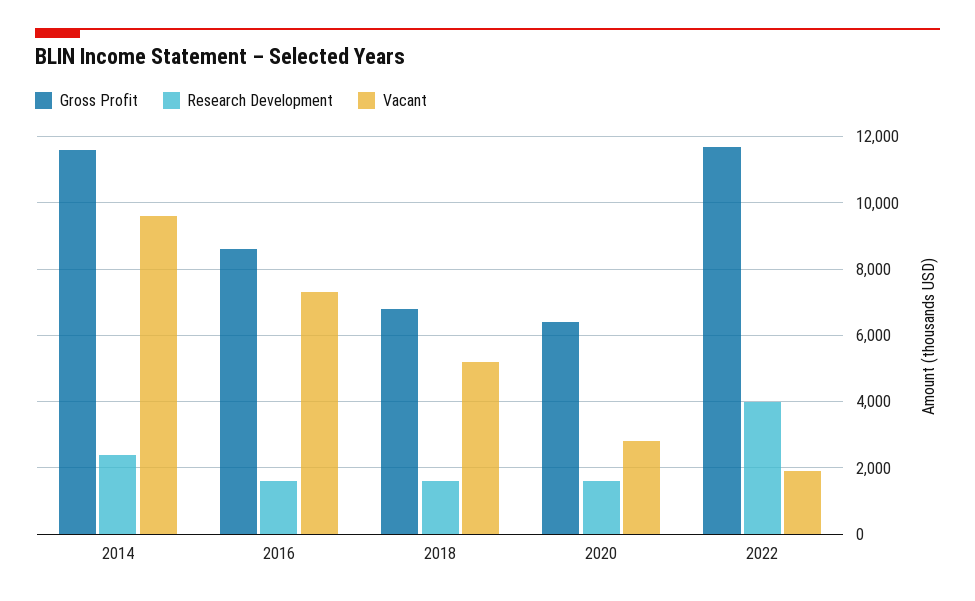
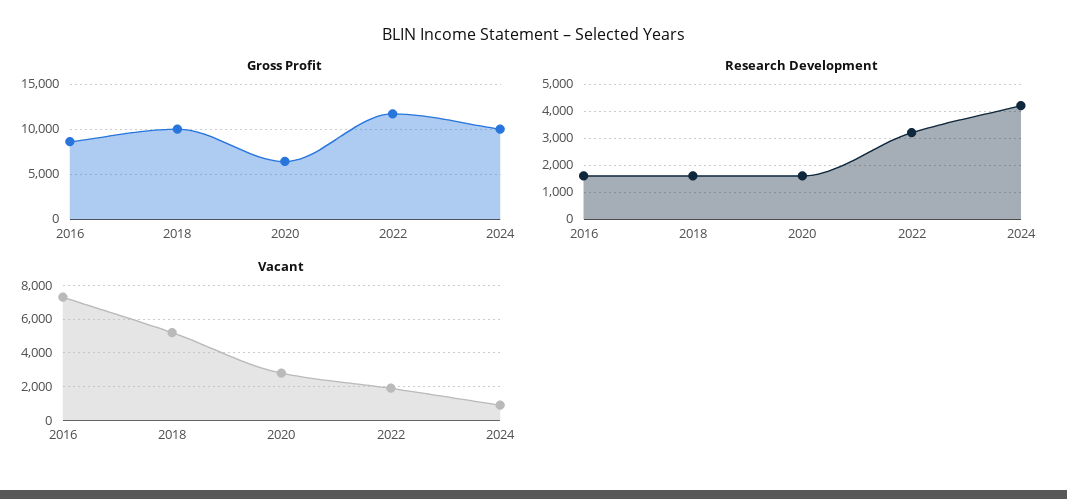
Gross Profit, 2014: 11600 -> none
Research Development, 2014: 2400 -> none
Vacant, 2014: 9600 -> none
Gross Profit, 2018: 6800 -> 10000
Research Development, 2022: 4000 -> 3250
Gross Profit, 2024: none -> 10000
Research Development, 2024: none -> 4250
Vacant, 2024: none -> 1000

